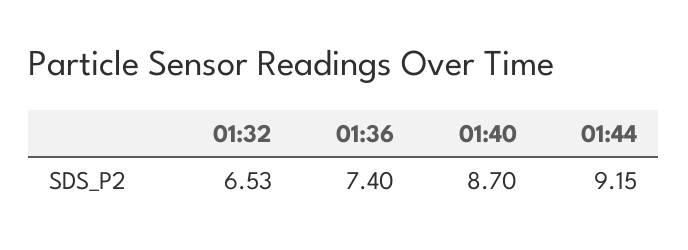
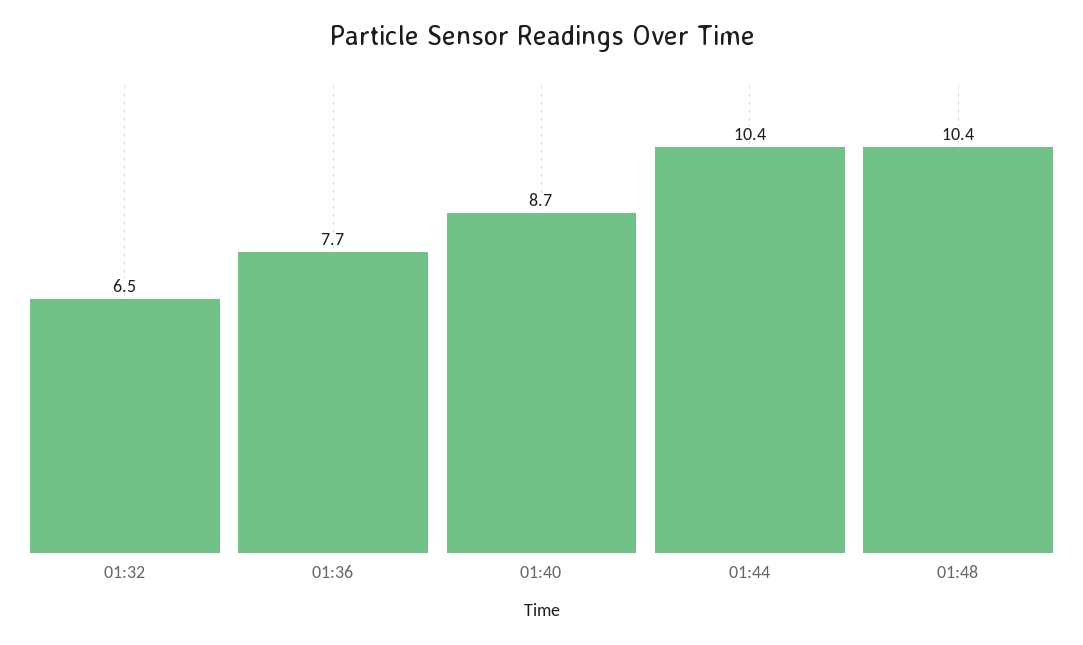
01:36: 7.4 -> 7.7
01:44: 9.15 -> 10.4
01:48: none -> 10.4

